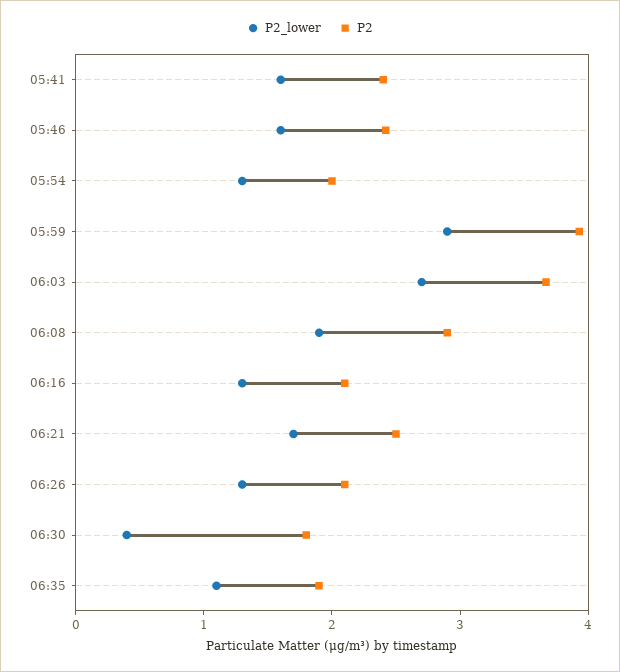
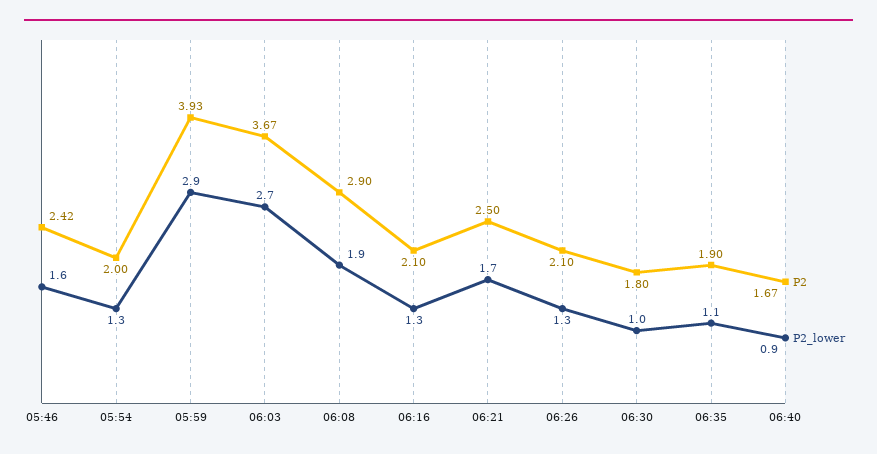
P2_lower, 05:41: 1.6 -> none
P2, 05:41: 2.4 -> none
P2_lower, 06:30: 0.4 -> 1
P2, 06:40: none -> 1.67
P2_lower, 06:40: none -> 0.9

